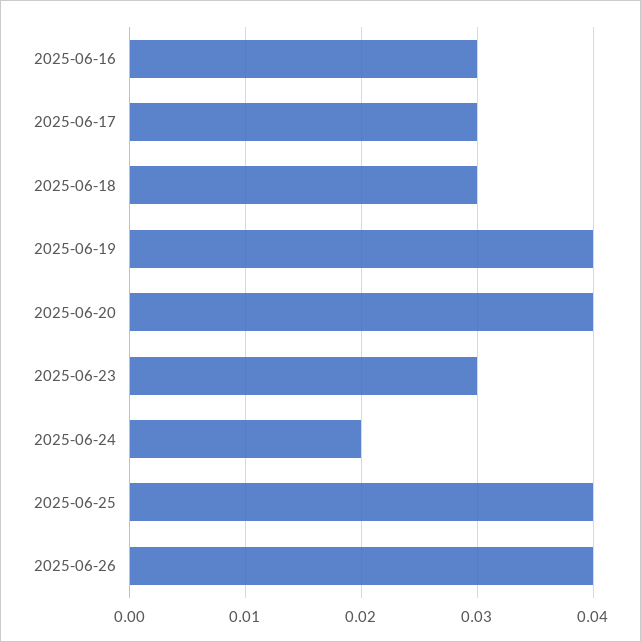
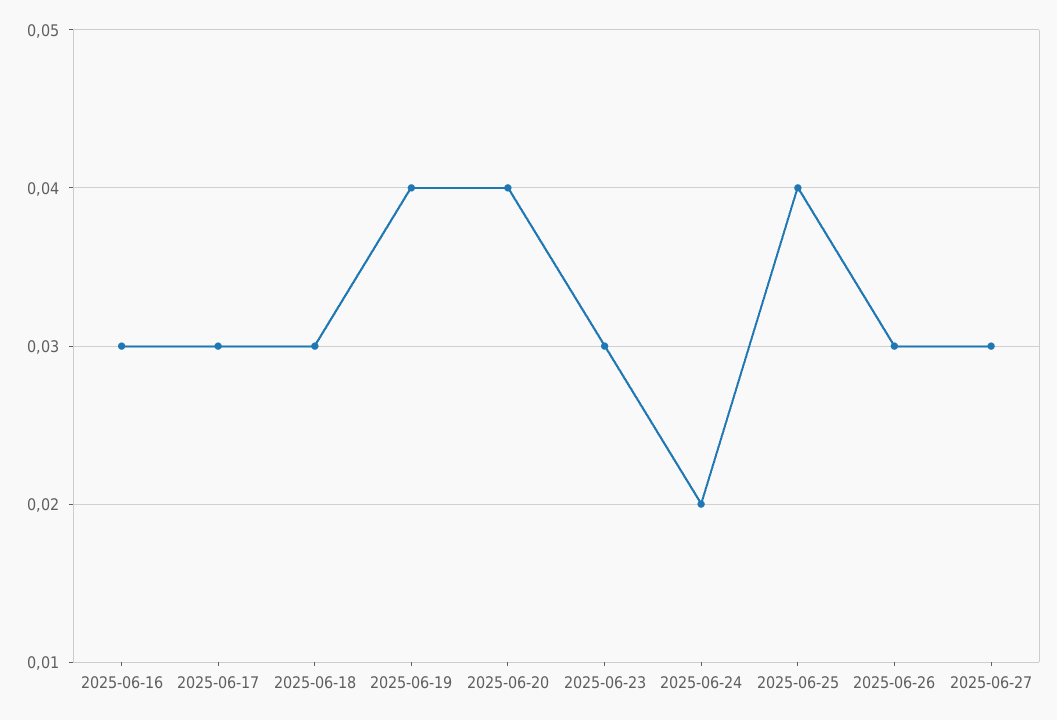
2025-06-26: 0.04 -> 0.03
2025-06-27: none -> 0.03

